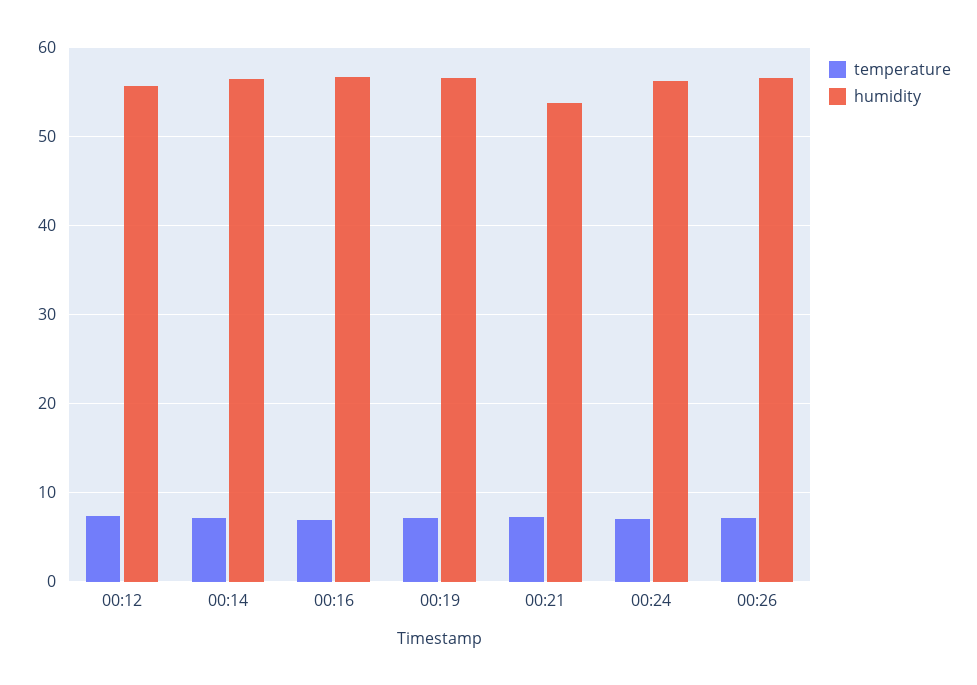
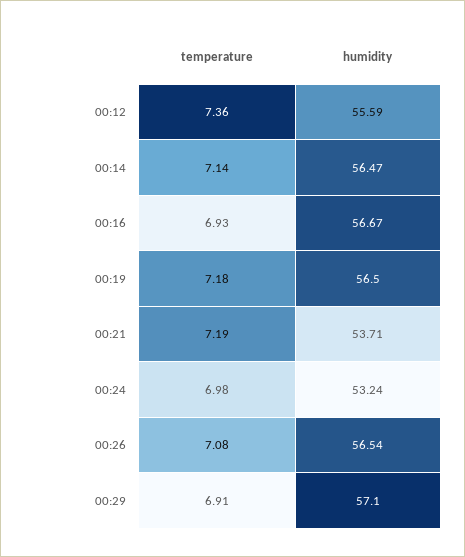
humidity, 00:24: 56 -> 53.24
temperature, 00:29: none -> 6.91
humidity, 00:29: none -> 57.1

